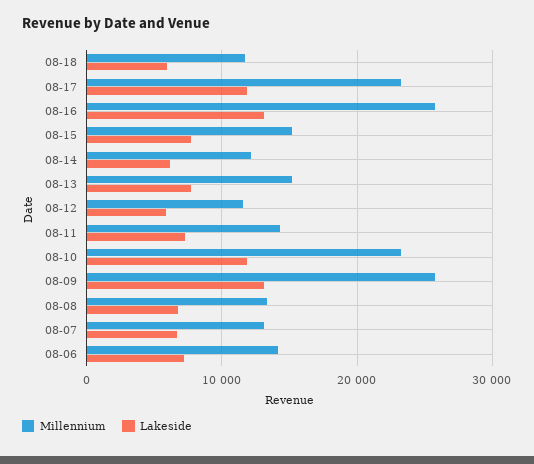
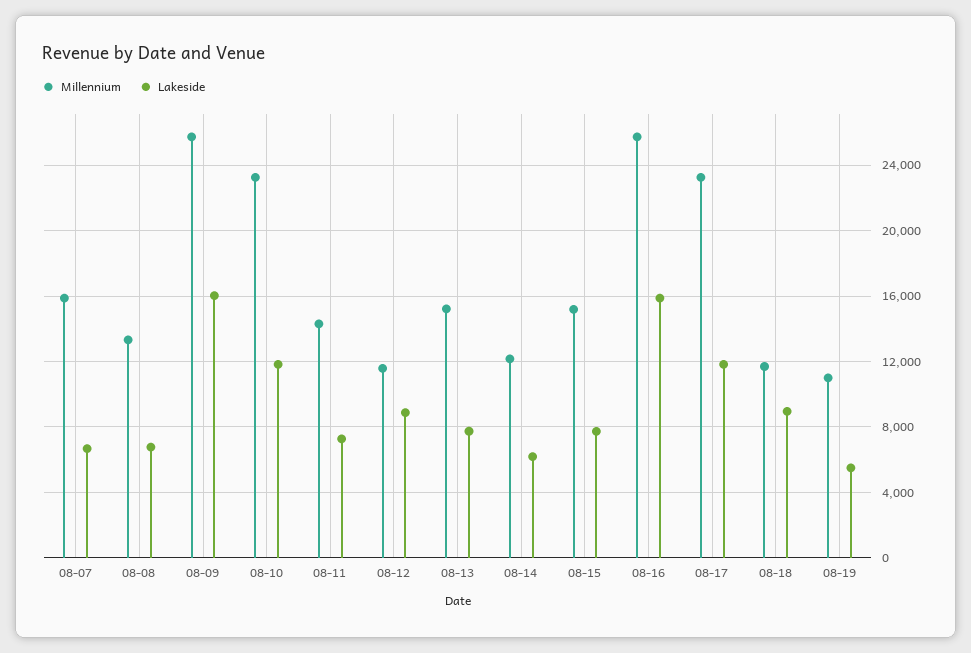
Lakeside, 08-18: 6000 -> 9000
Lakeside, 08-16: 13000 -> 16000
Lakeside, 08-12: 6000 -> 9000
Lakeside, 08-09: 13000 -> 16000
Millennium, 08-07: 13000 -> 16000
Millennium, 08-06: 14000 -> none
Lakeside, 08-06: 7000 -> none
Millennium, 08-19: none -> 11000
Lakeside, 08-19: none -> 5500

